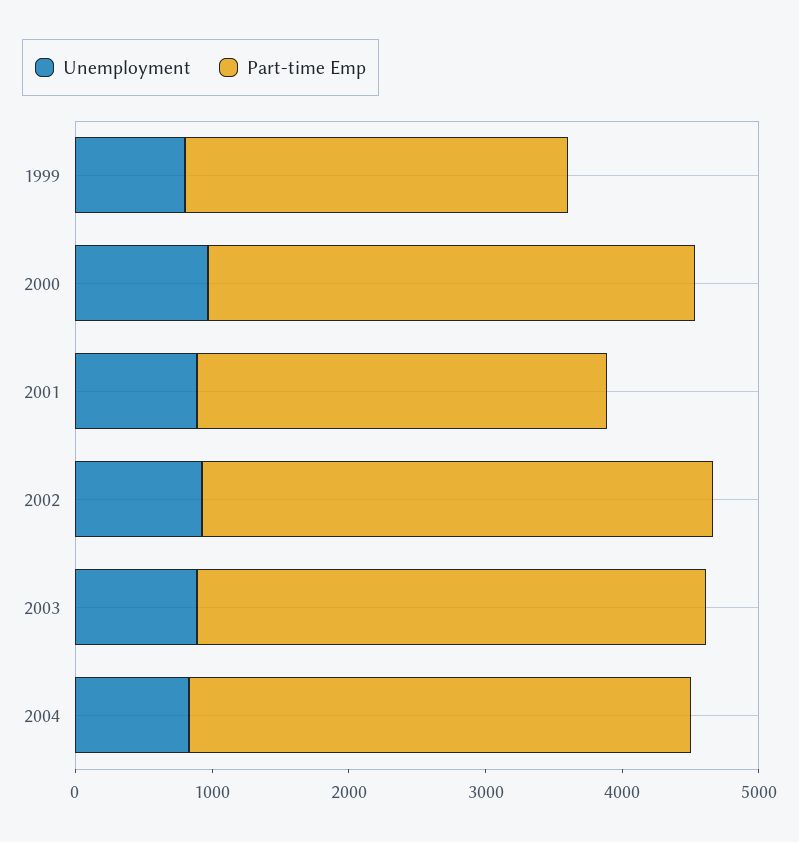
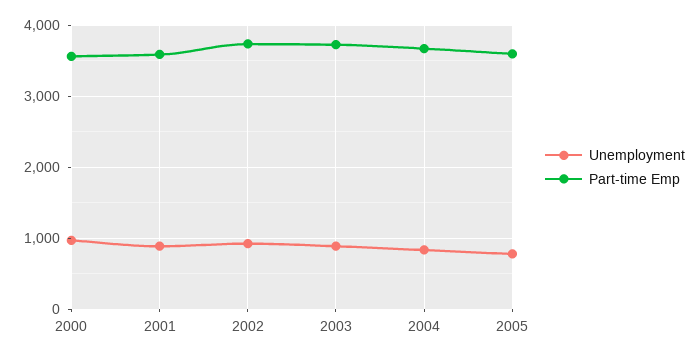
Unemployment, 1999: 800 -> none
Part-time Emp, 1999: 2800 -> none
Part-time Emp, 2001: 3000 -> 3600
Unemployment, 2005: none -> 800
Part-time Emp, 2005: none -> 3600

